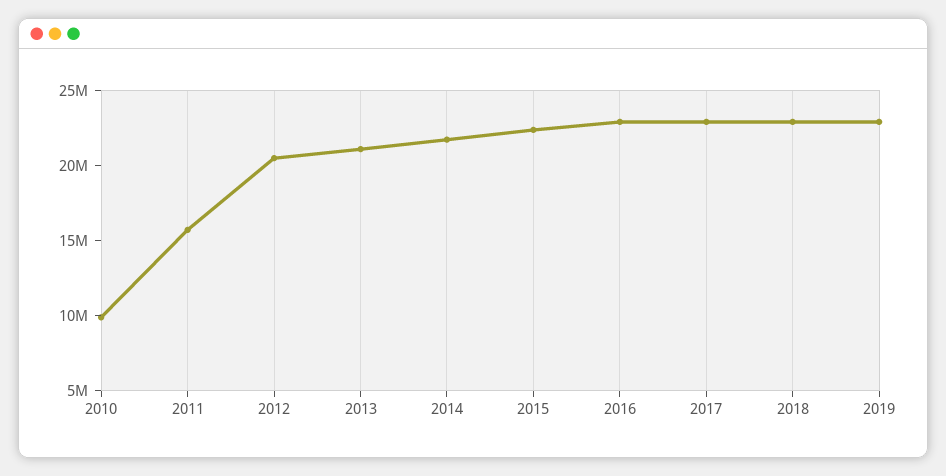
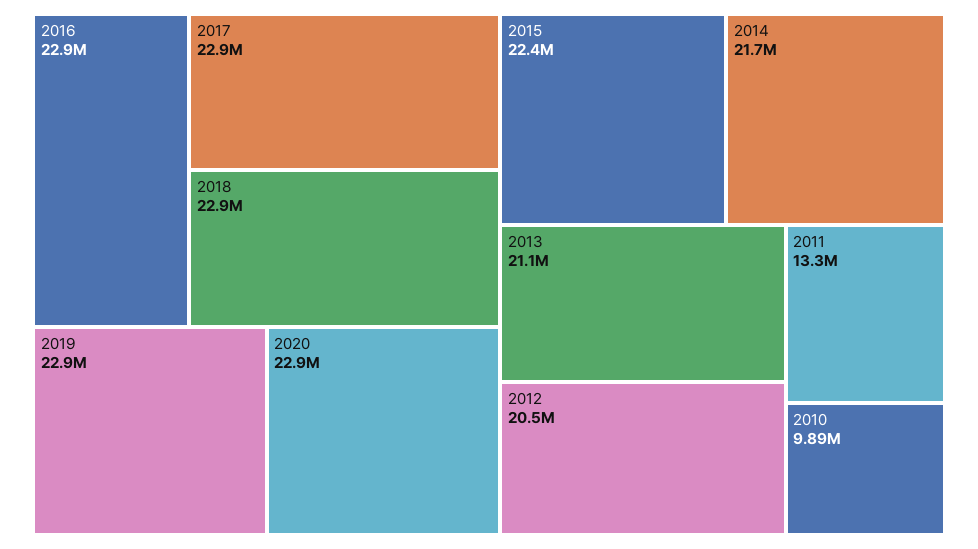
2011: 16000000 -> 13300000
2020: none -> 22900000

